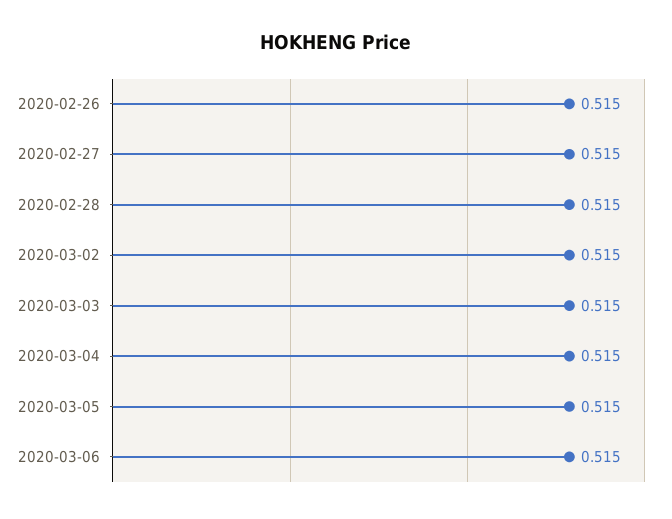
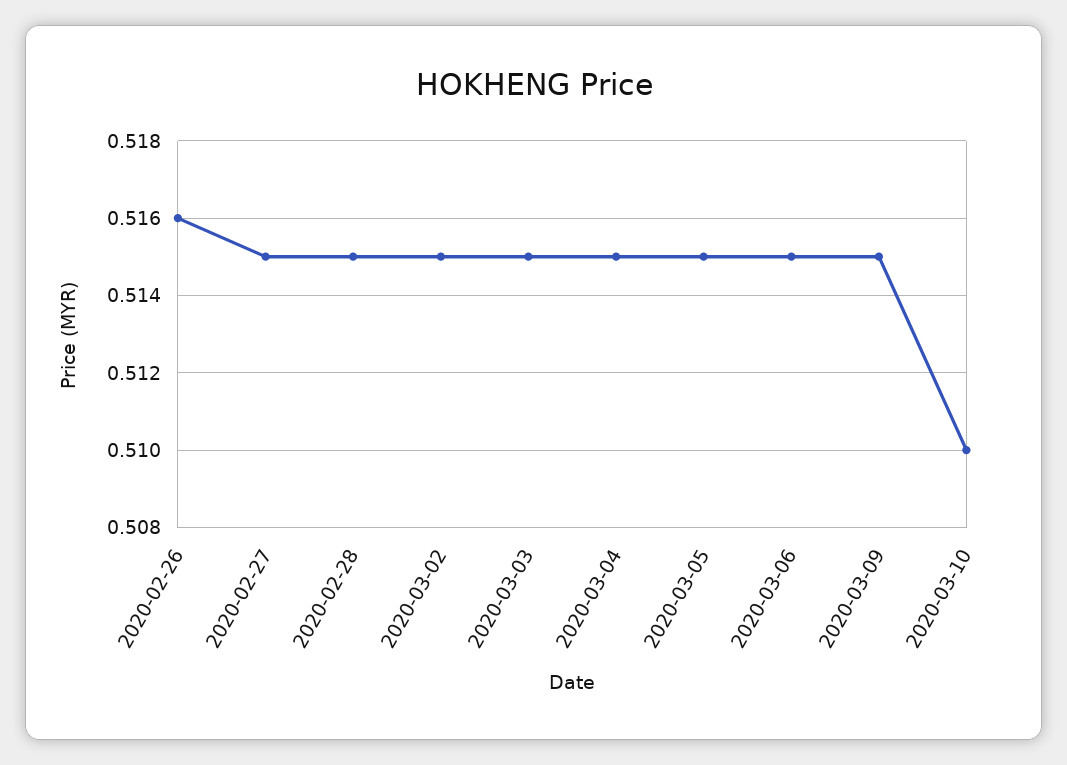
2020-02-26: 0.515 -> 0.516
2020-03-09: none -> 0.515
2020-03-10: none -> 0.51

